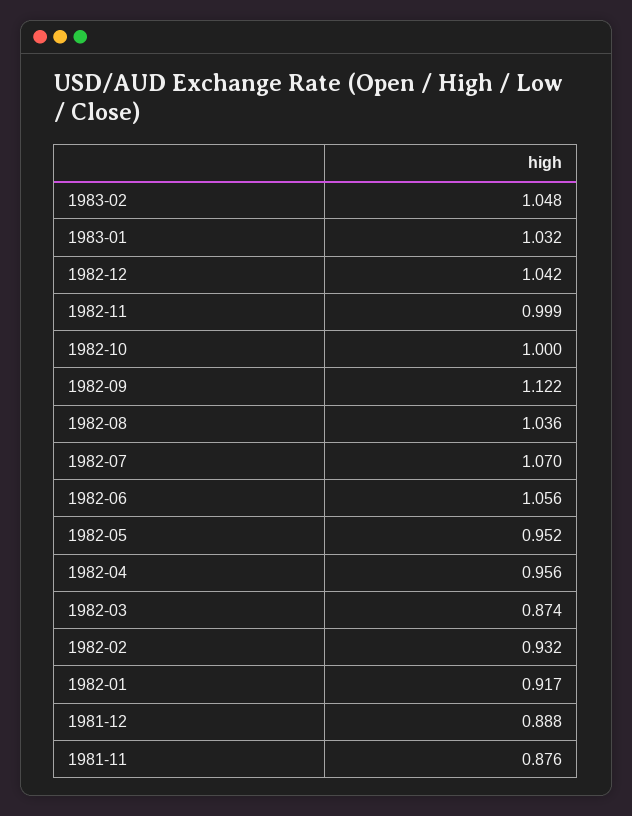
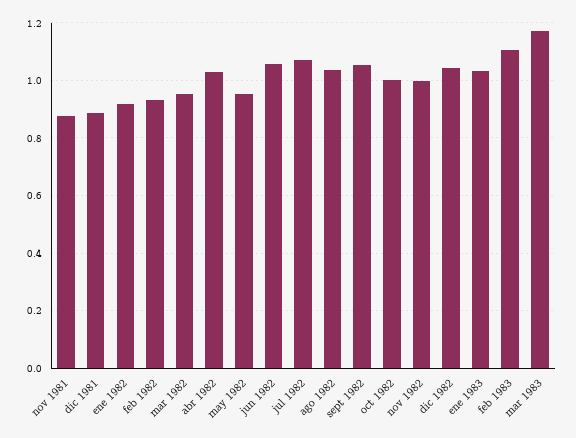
1983-02: 1.048 -> 1.1
1982-09: 1.122 -> 1.05
1982-04: 0.956 -> 1.025
1982-03: 0.874 -> 0.95
mar 1983: none -> 1.175

